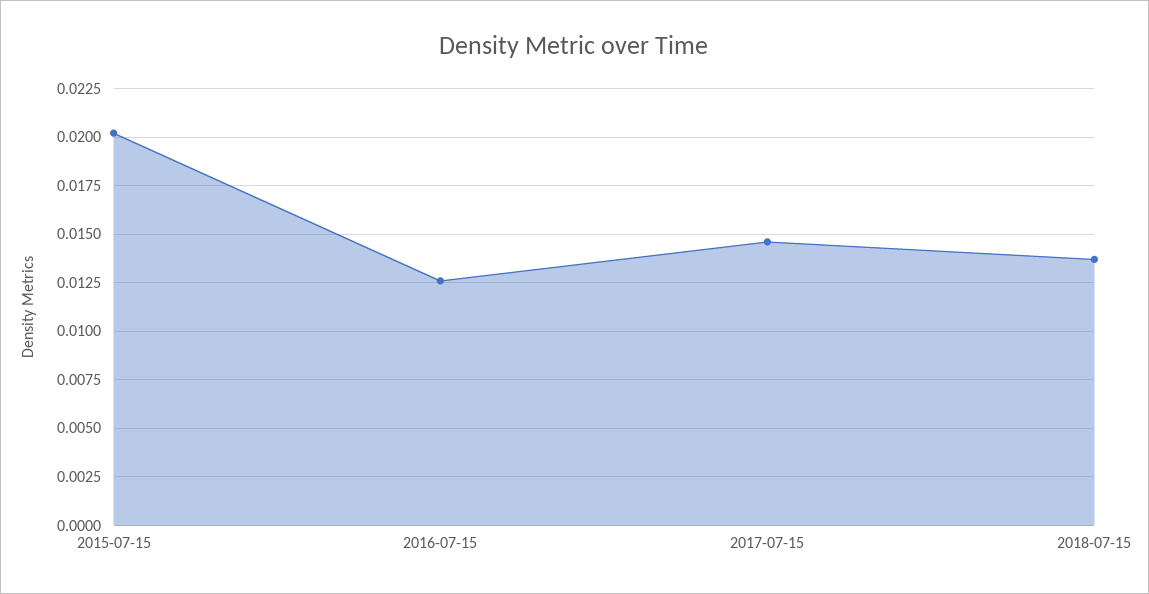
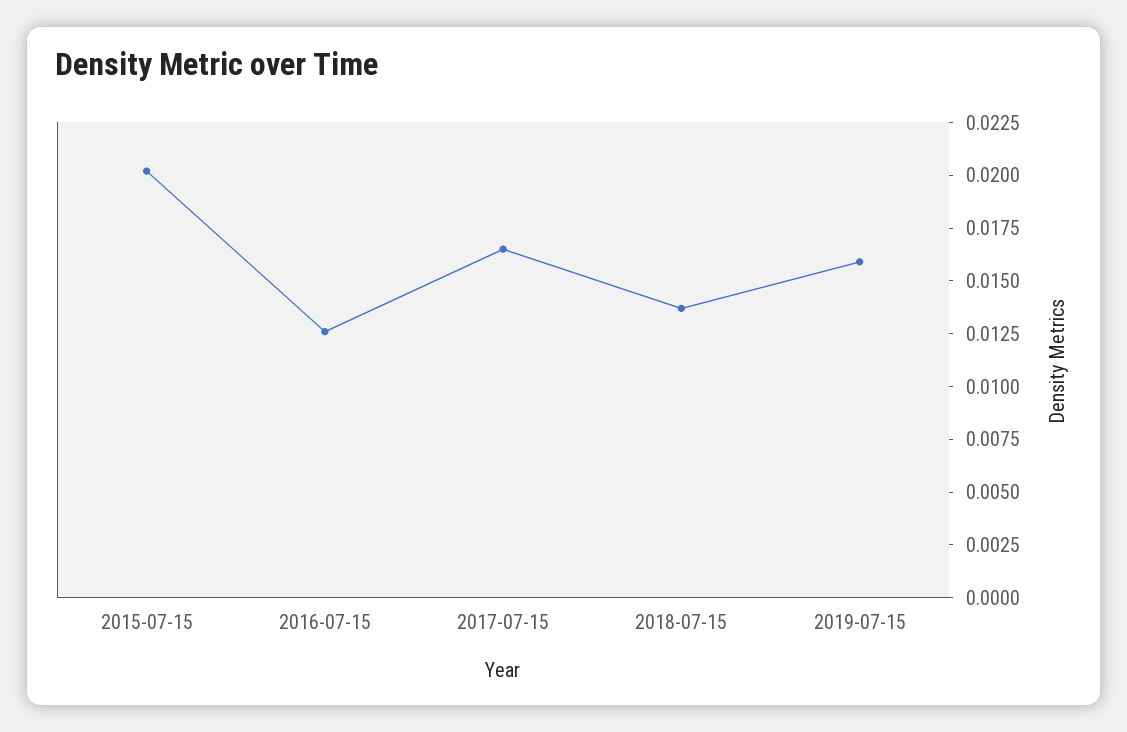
2017-07-15: 0.0145 -> 0.0165
2019-07-15: none -> 0.016

